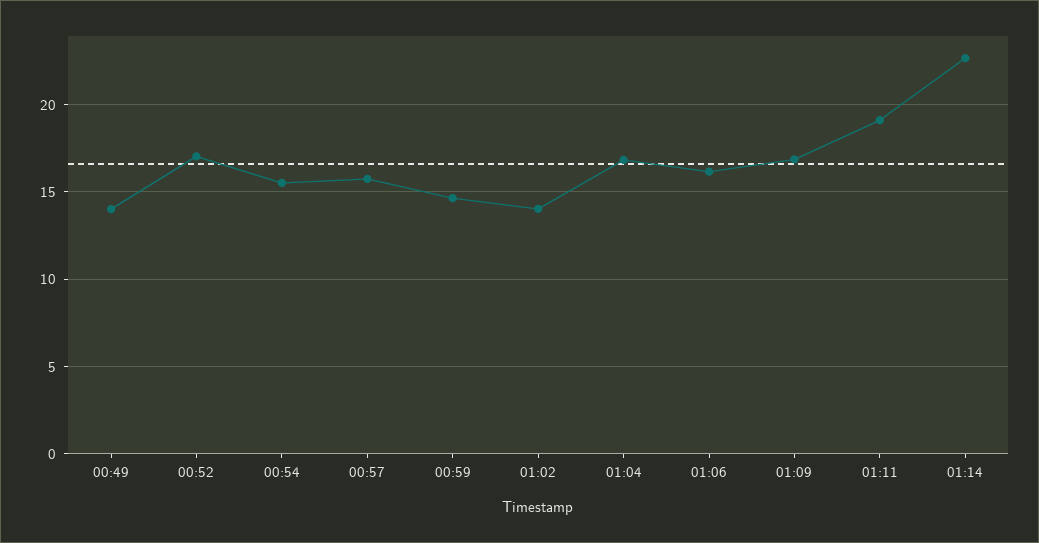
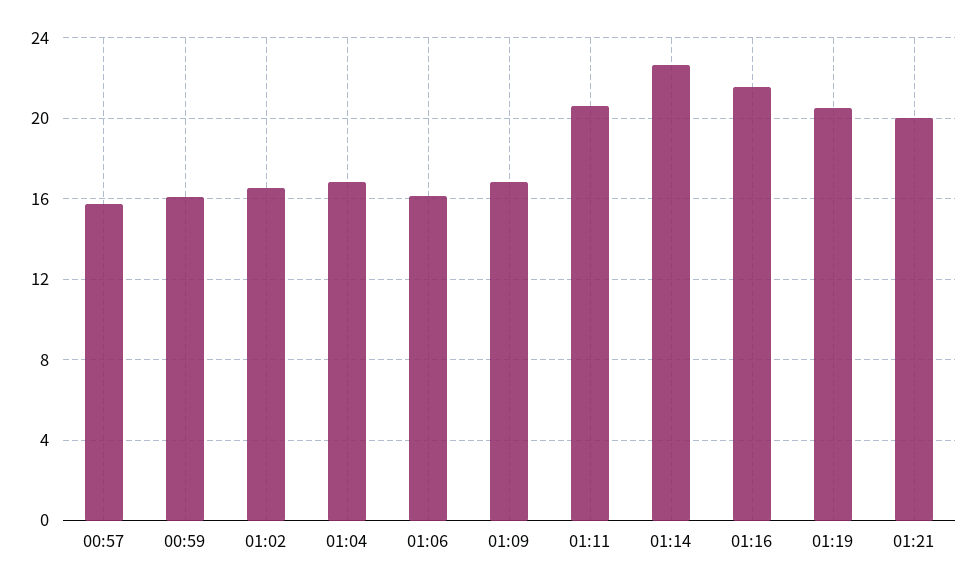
00:49: 14 -> none
00:52: 17 -> none
00:54: 15.5 -> none
00:59: 14.5 -> 16
01:02: 14 -> 16.5
01:11: 19 -> 20.5
01:16: none -> 21.5
01:19: none -> 20.5
01:21: none -> 20

